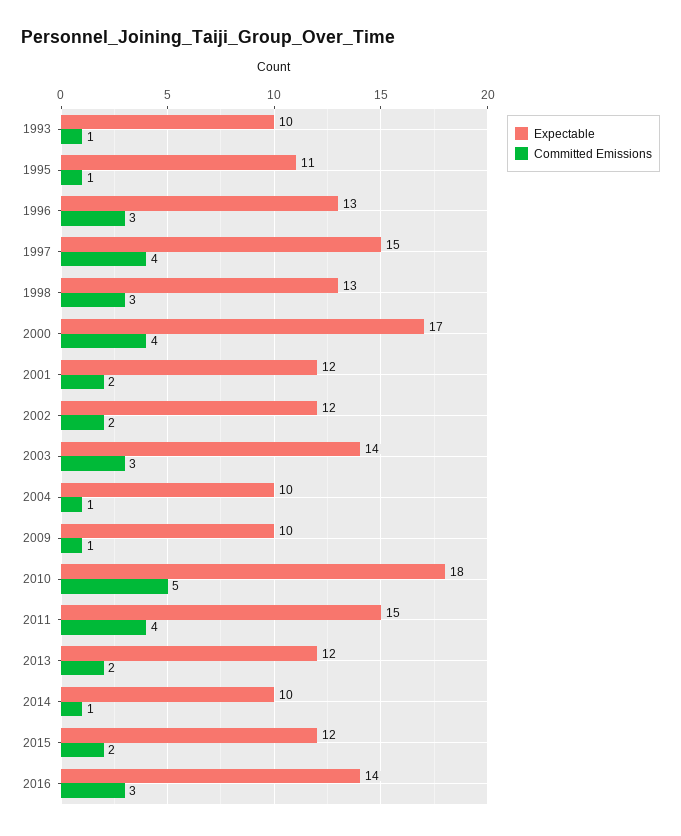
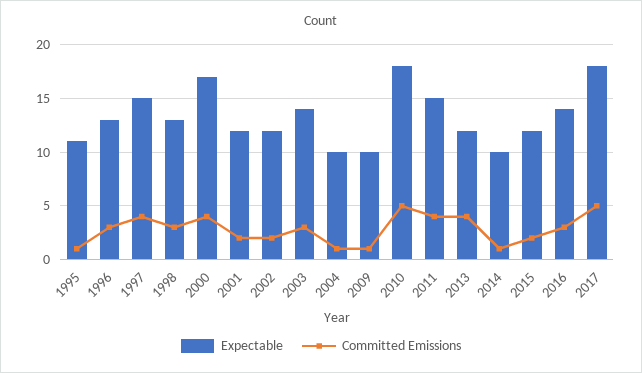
Expectable, 1993: 10 -> none
Committed Emissions, 1993: 1 -> none
Committed Emissions, 2013: 2 -> 4
Expectable, 2017: none -> 18
Committed Emissions, 2017: none -> 5

